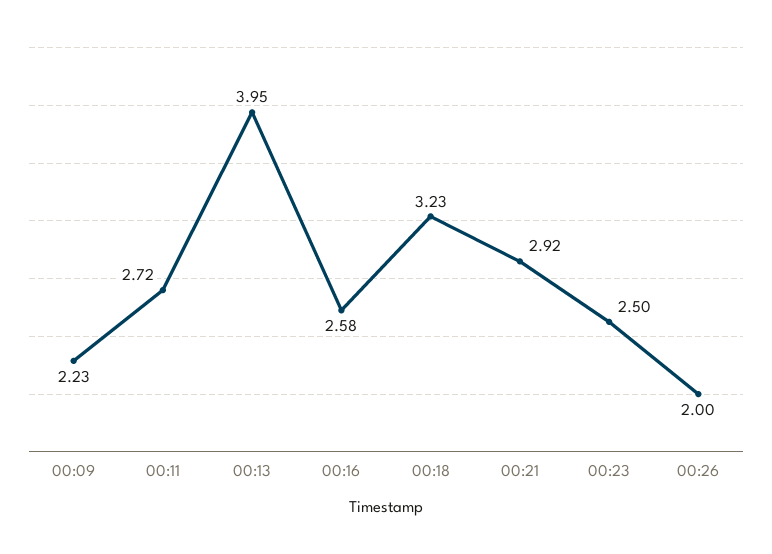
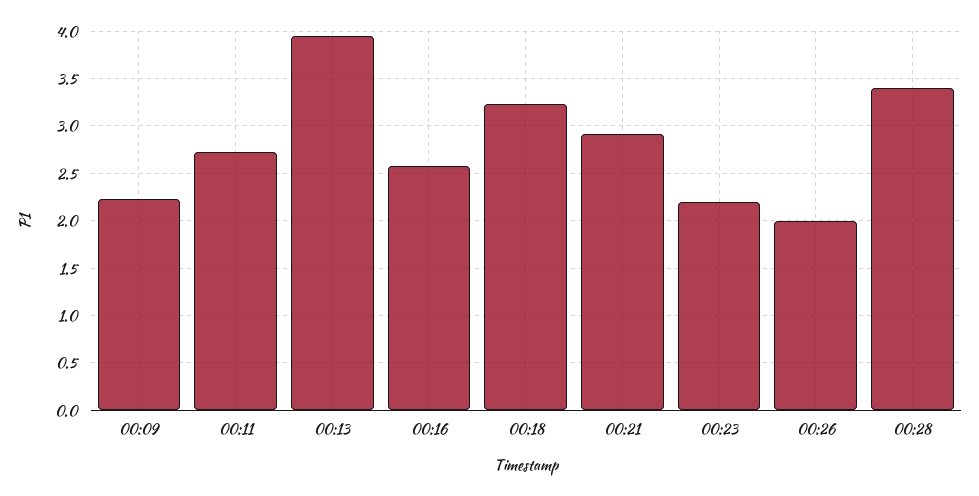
00:23: 2.5 -> 2.2
00:28: none -> 3.4

